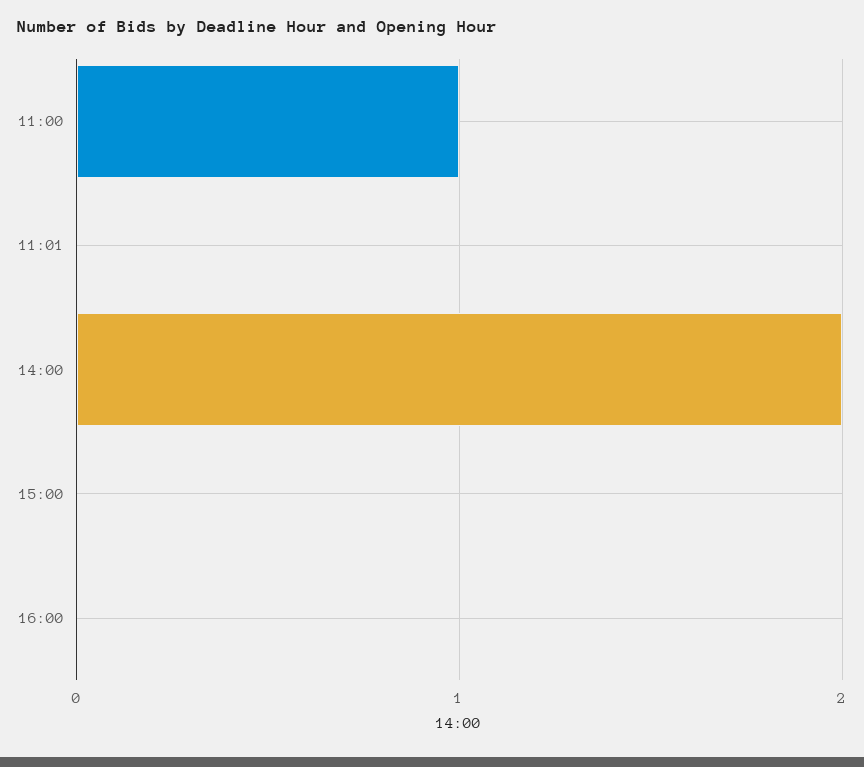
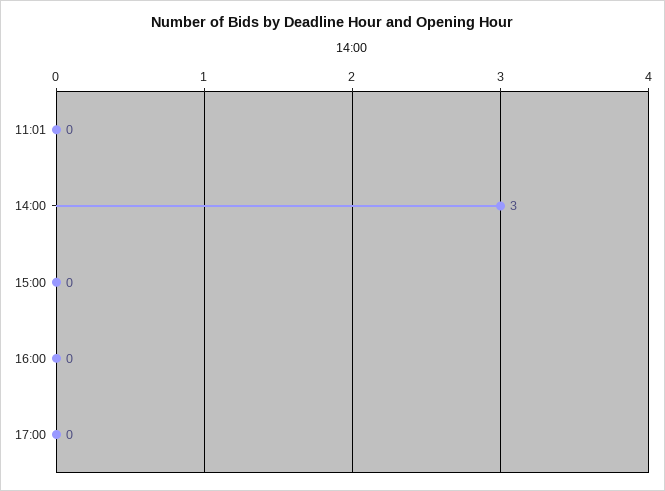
11:00: 1 -> none
14:00: 2 -> 3
17:00: none -> 0

